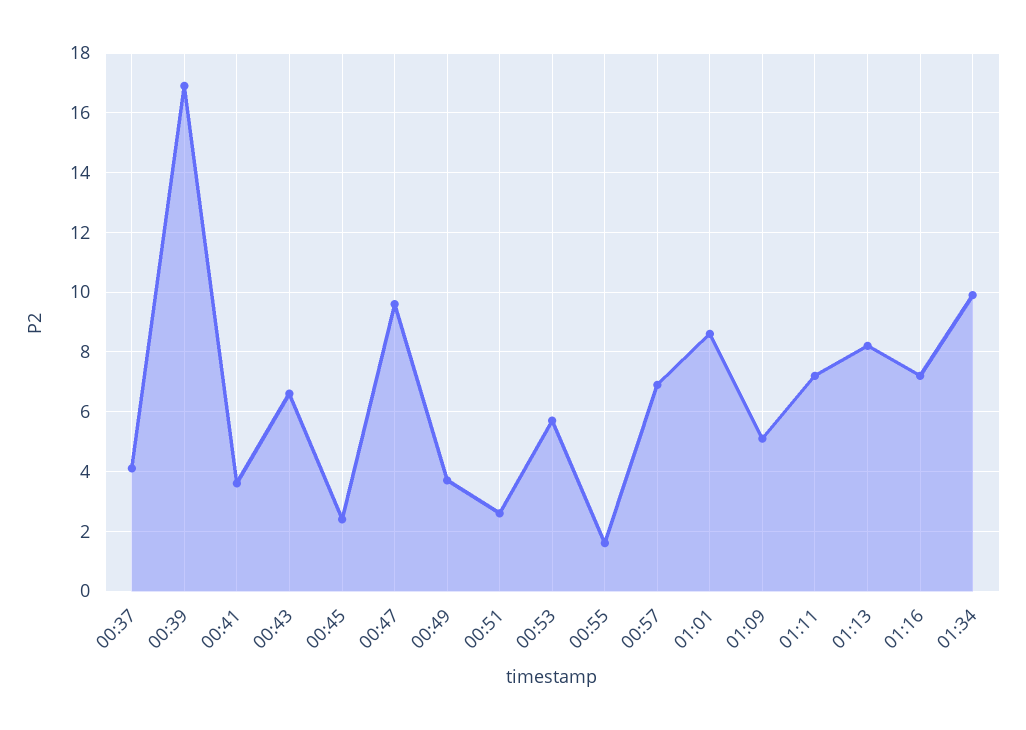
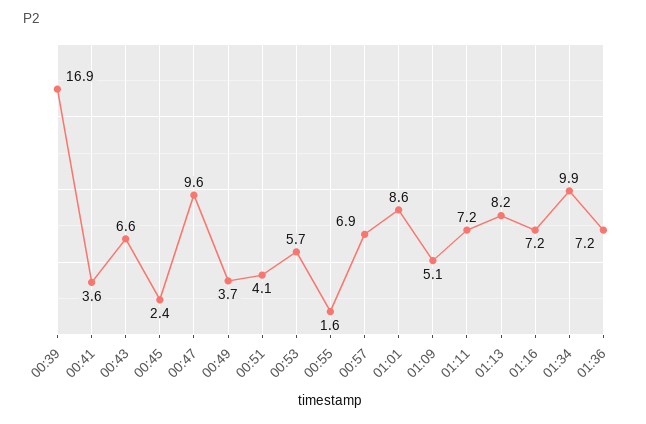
00:37: 4 -> none
00:51: 2.5 -> 4.1
01:36: none -> 7.2

